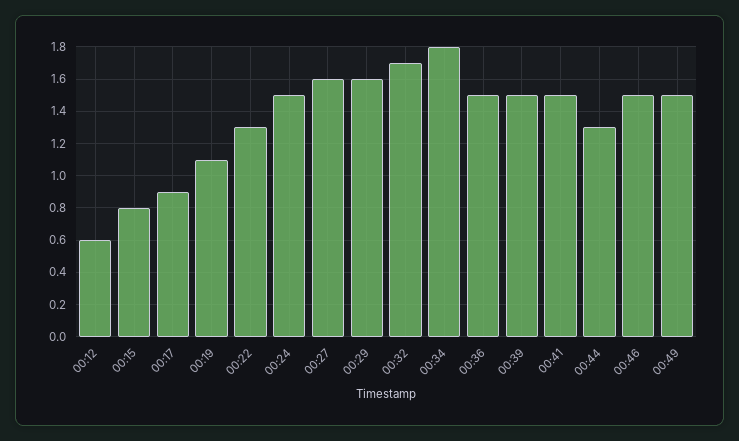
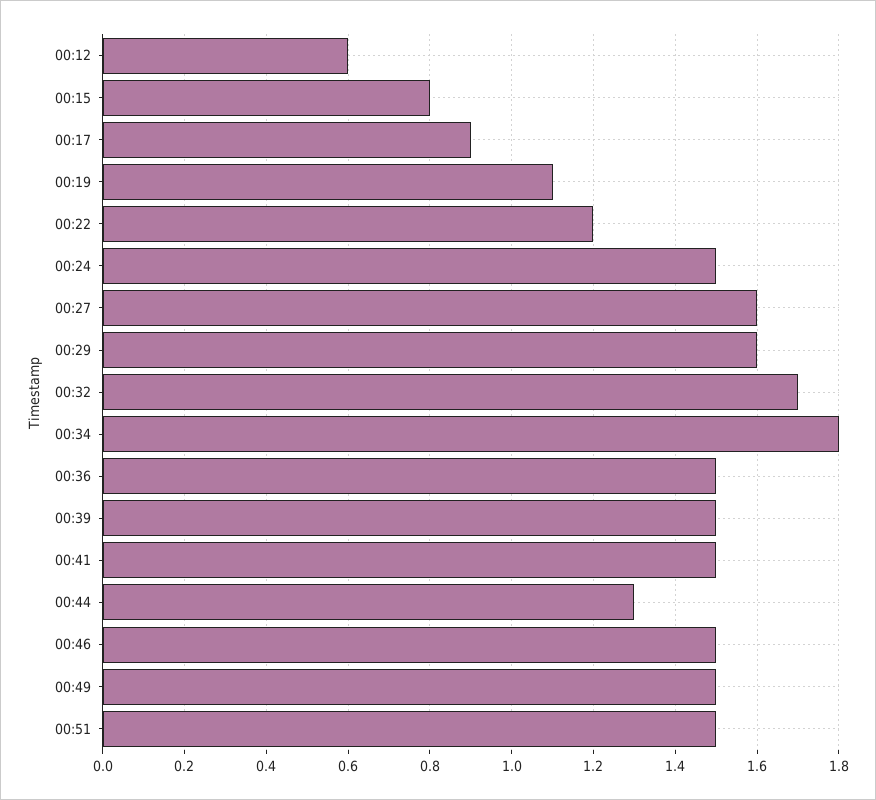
00:22: 1.3 -> 1.2
00:51: none -> 1.5

